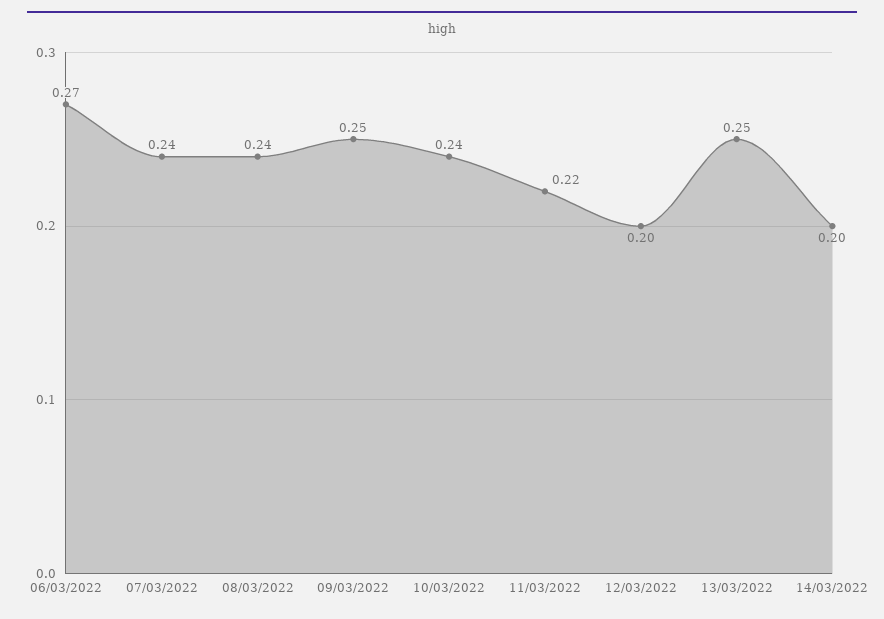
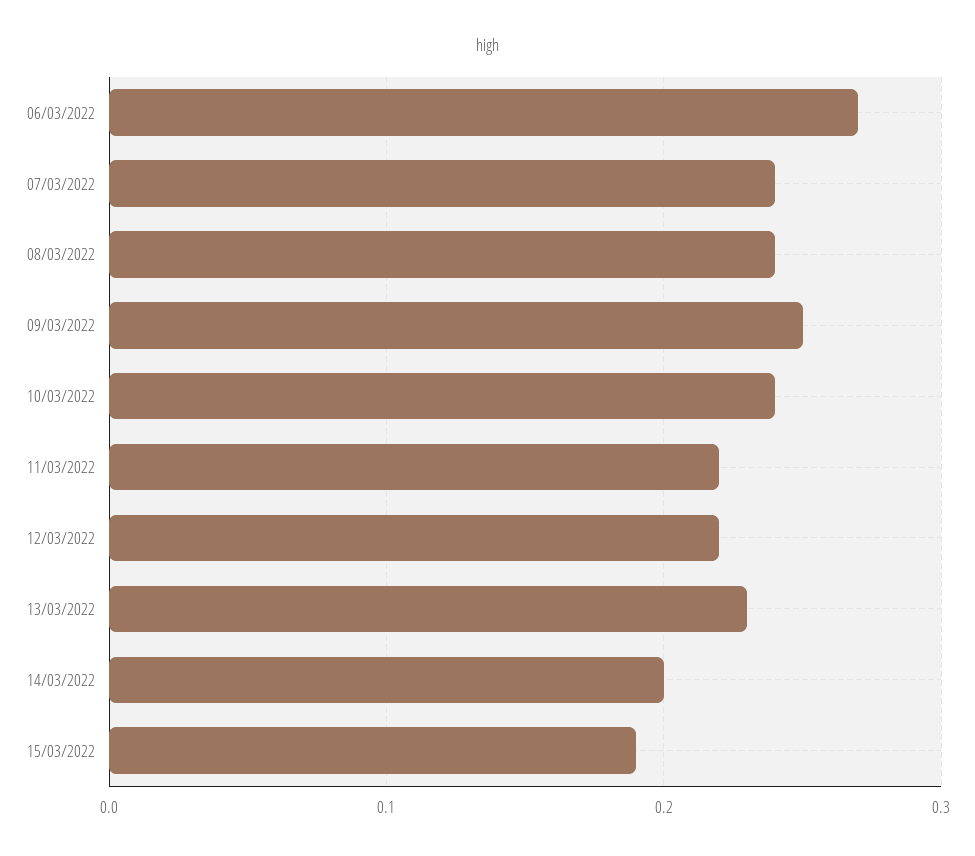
12/03/2022: 0.2 -> 0.22
13/03/2022: 0.25 -> 0.23
15/03/2022: none -> 0.19

